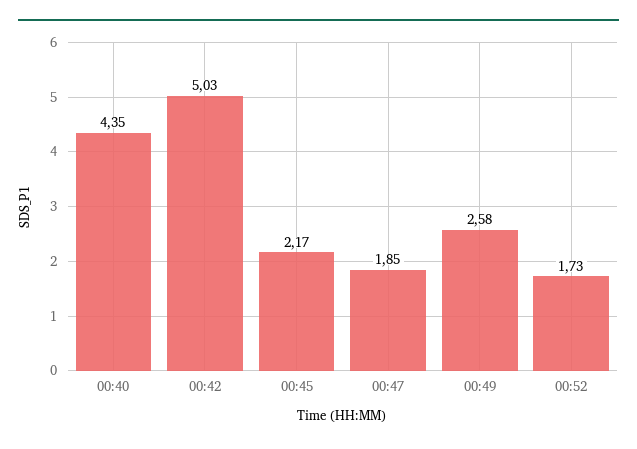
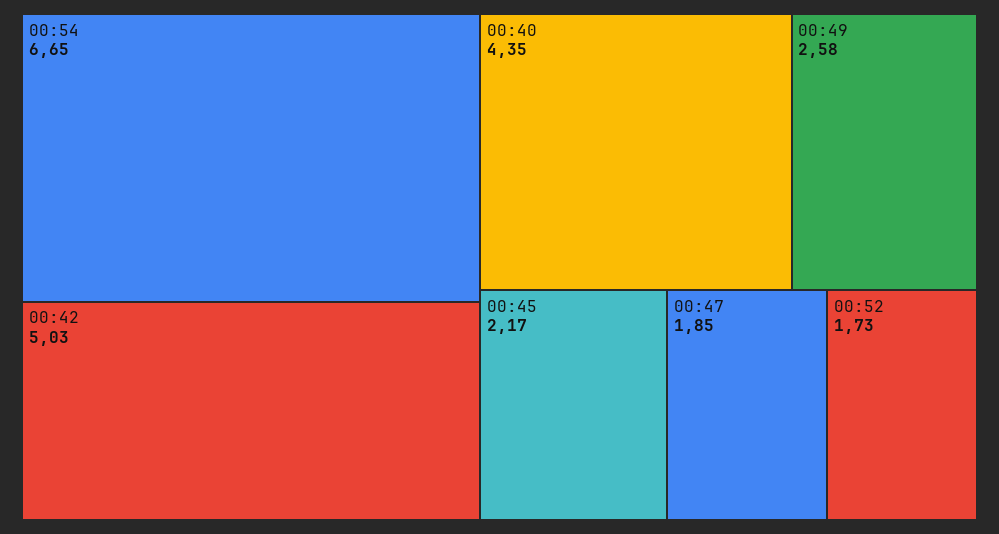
00:54: none -> 6.65

